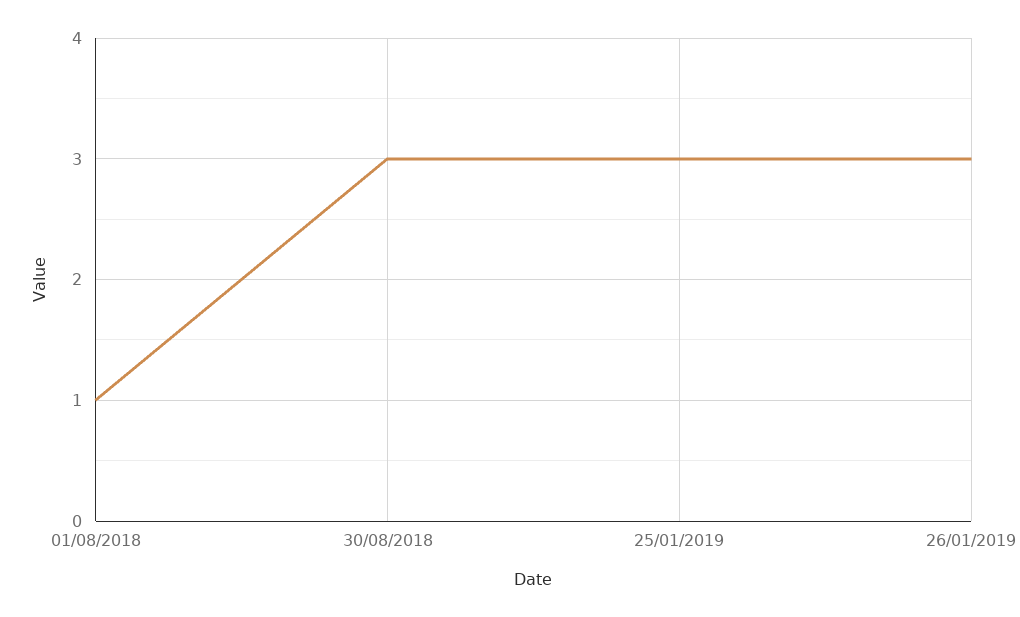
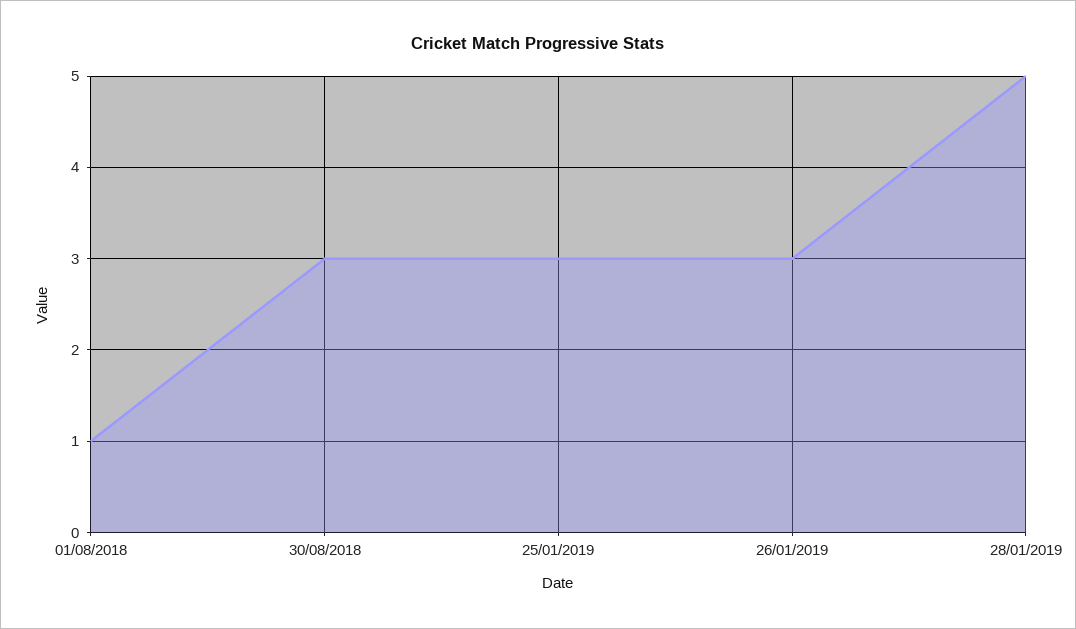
28/01/2019: none -> 5

